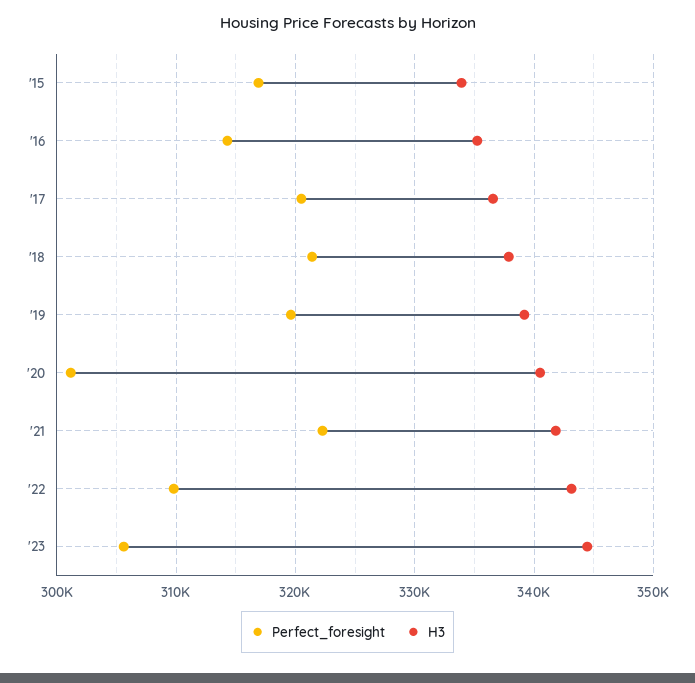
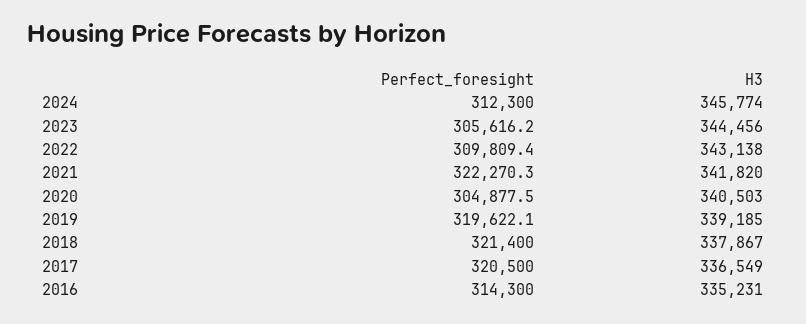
Perfect_foresight, '15: 317000 -> none
H3, '15: 334000 -> none
Perfect_foresight, '20: 301000 -> 304877.5
Perfect_foresight, 2024: none -> 312300
H3, 2024: none -> 345774

